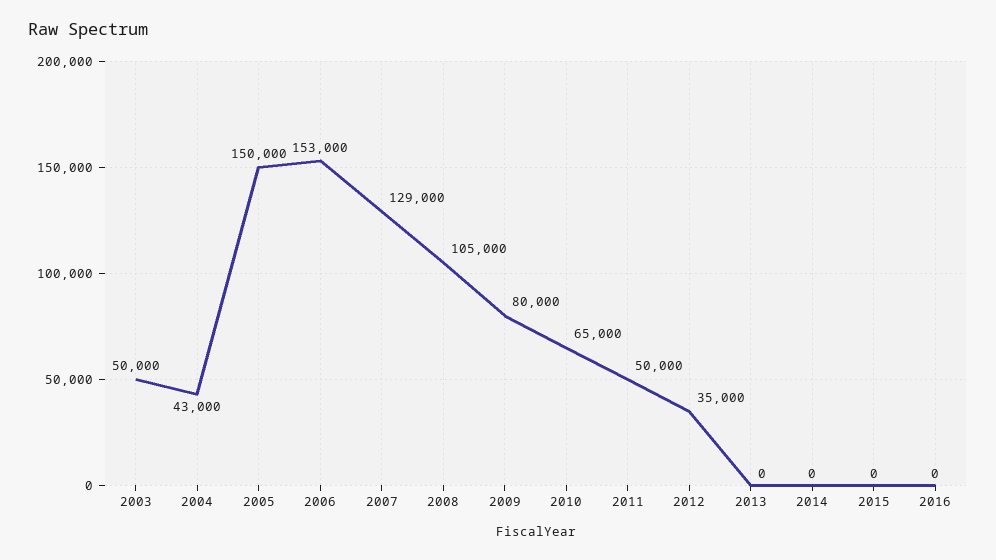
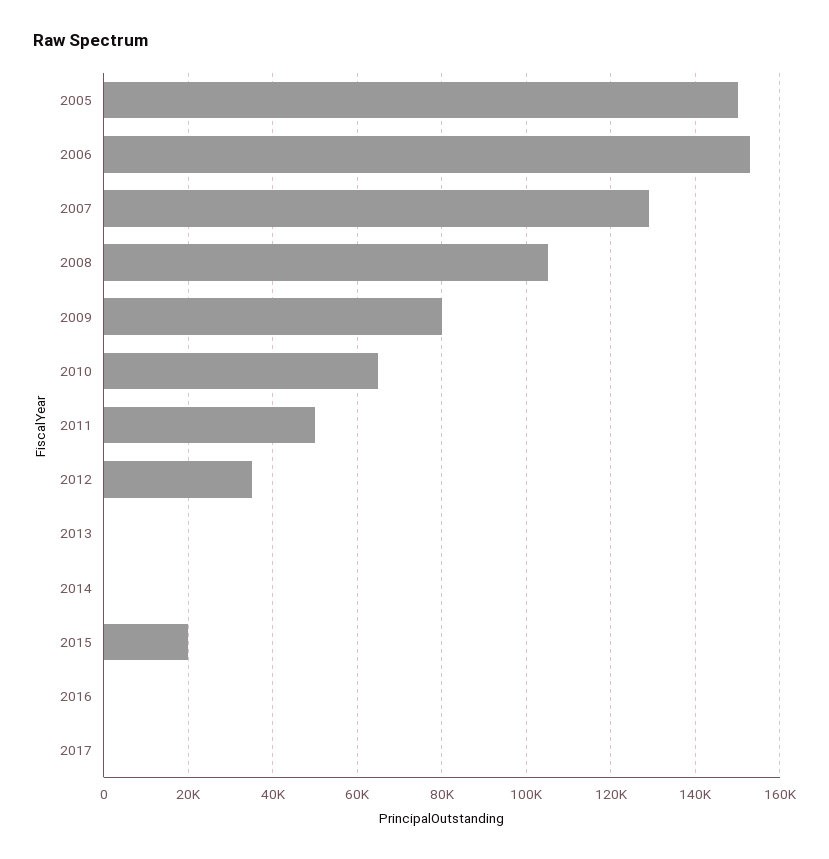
2003: 50000 -> none
2004: 43000 -> none
2015: 0 -> 20000
2017: none -> 0

